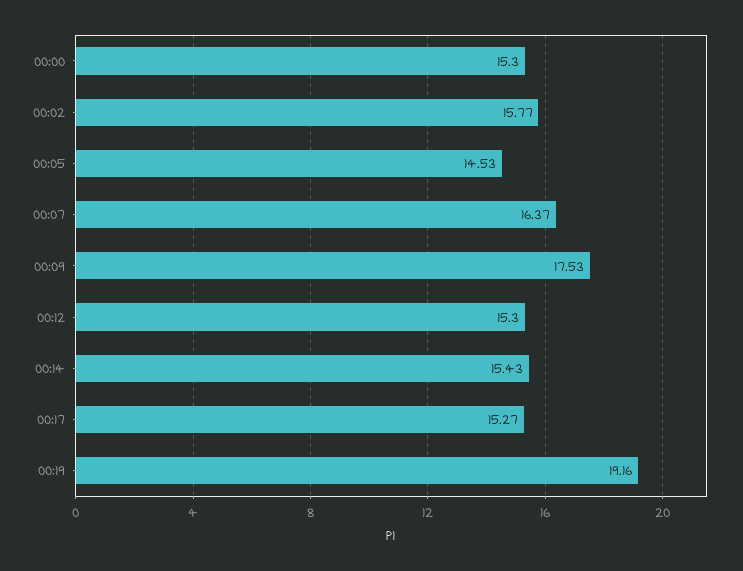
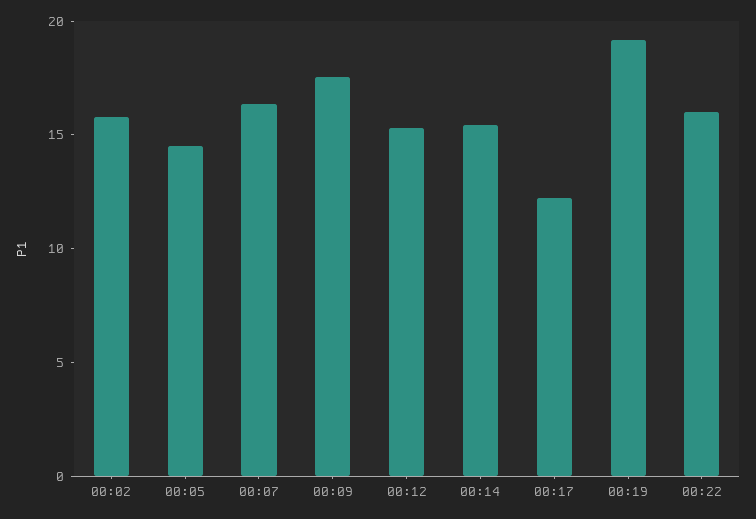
00:00: 15.3 -> none
00:17: 15.27 -> 12
00:22: none -> 16

